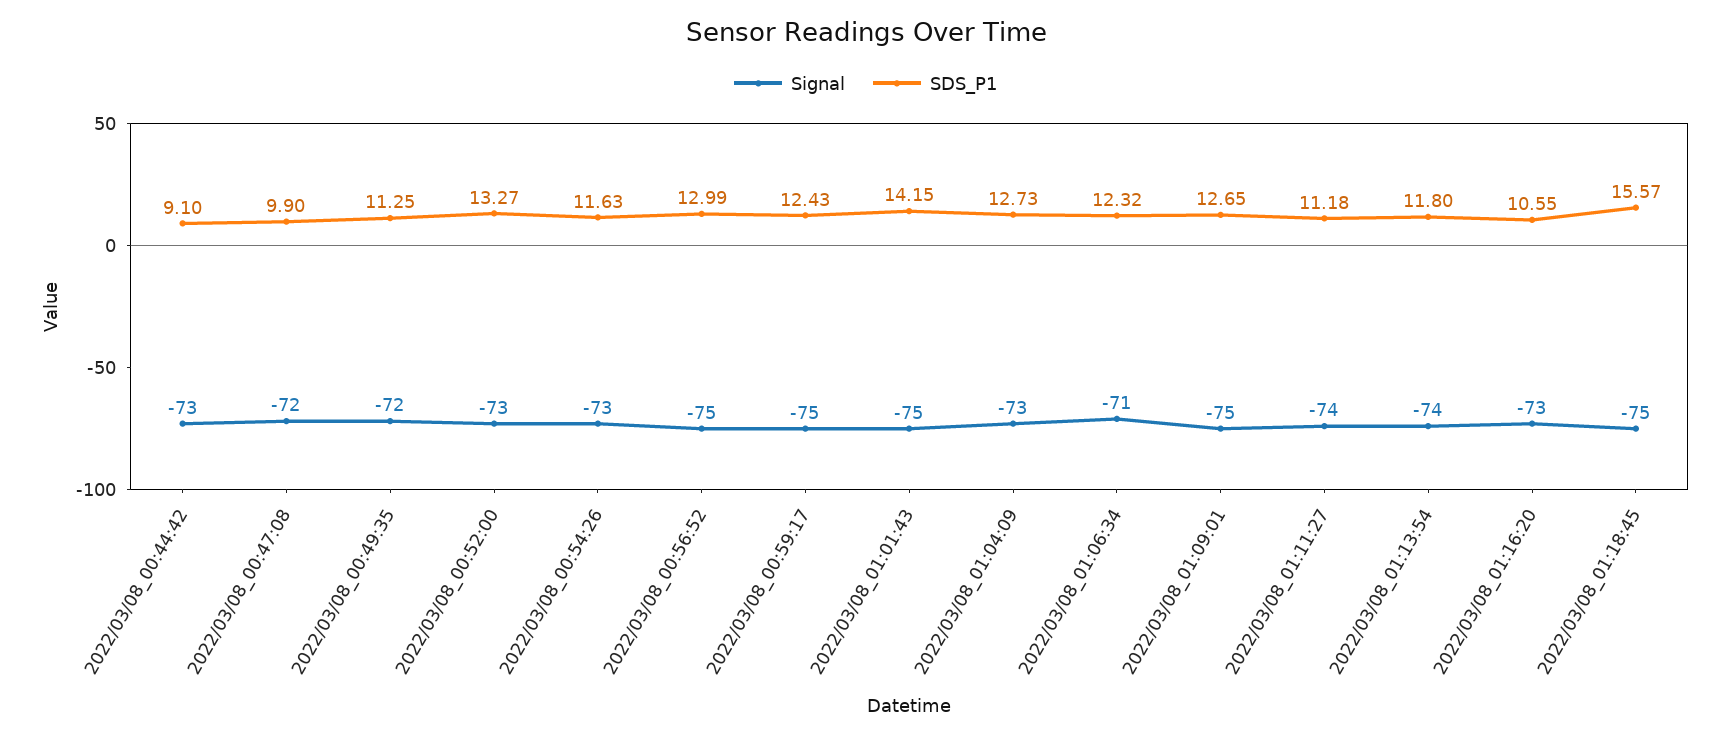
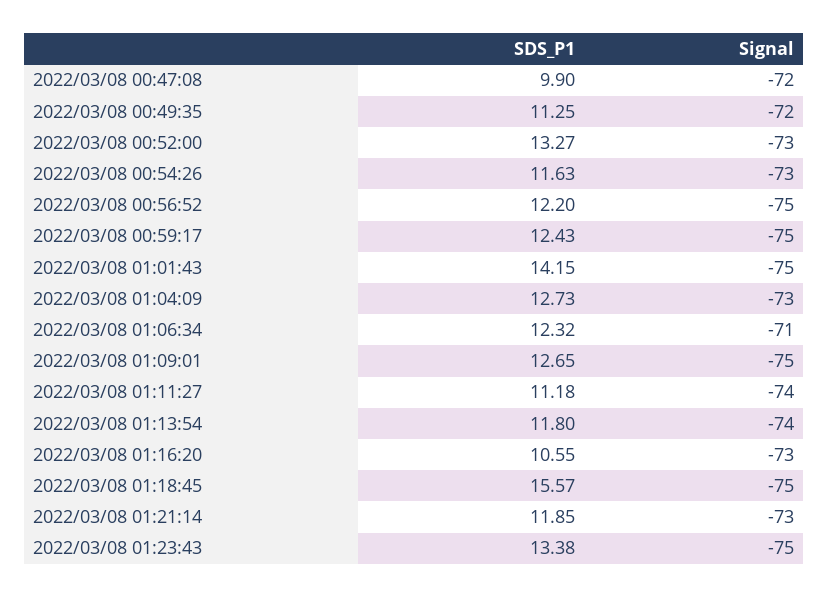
Signal, 2022/03/08_00:44:42: -73 -> none
SDS_P1, 2022/03/08_00:44:42: 9.1 -> none
SDS_P1, 2022/03/08_00:56:52: 12.99 -> 12.2
SDS_P1, 2022/03/08 01:21:14: none -> 11.85
Signal, 2022/03/08 01:21:14: none -> -73
SDS_P1, 2022/03/08 01:23:43: none -> 13.38
Signal, 2022/03/08 01:23:43: none -> -75

